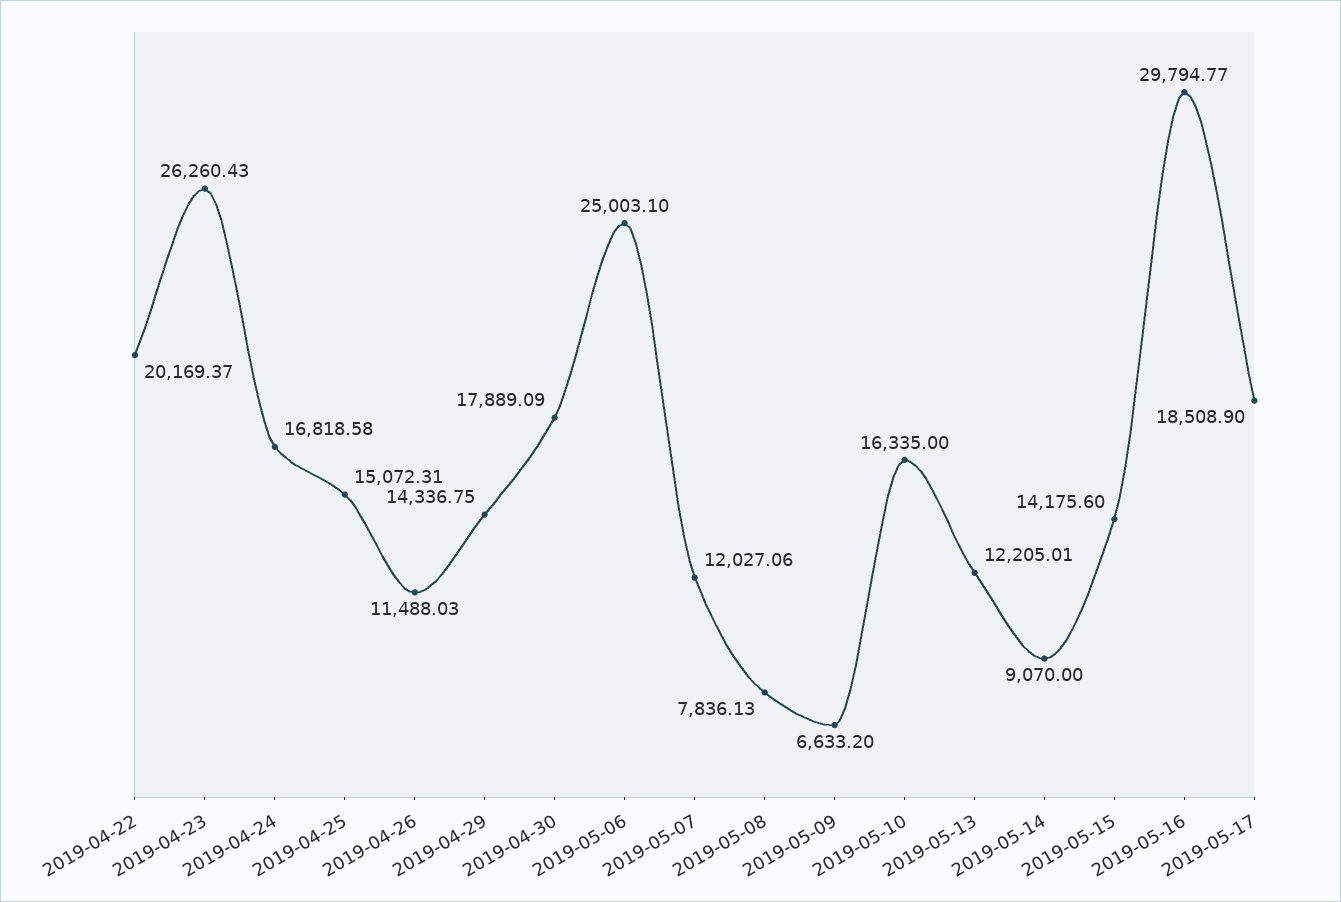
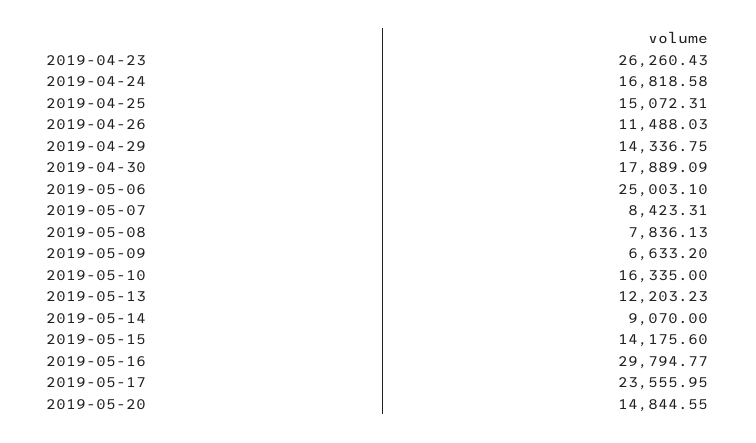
2019-04-22: 20169.37 -> none
2019-05-07: 12027.06 -> 8423.31
2019-05-13: 12205.01 -> 12203.23
2019-05-17: 18508.9 -> 23555.95
2019-05-20: none -> 14844.55

